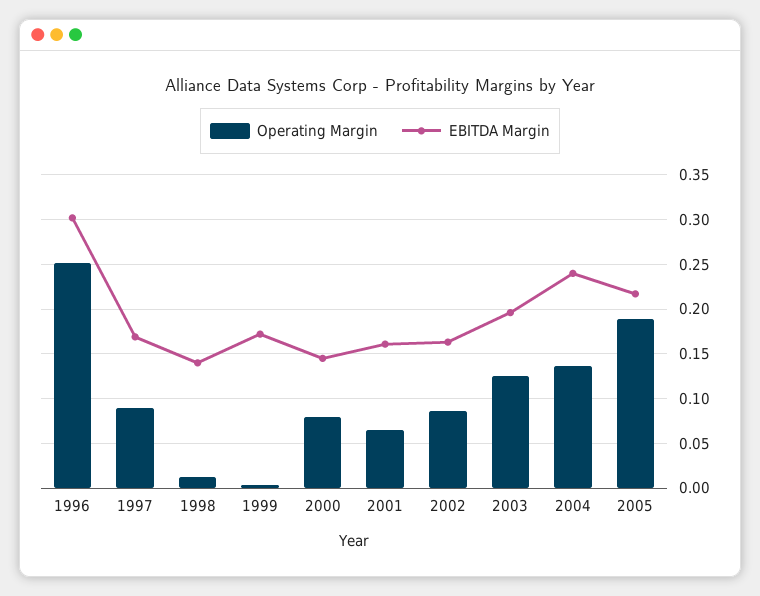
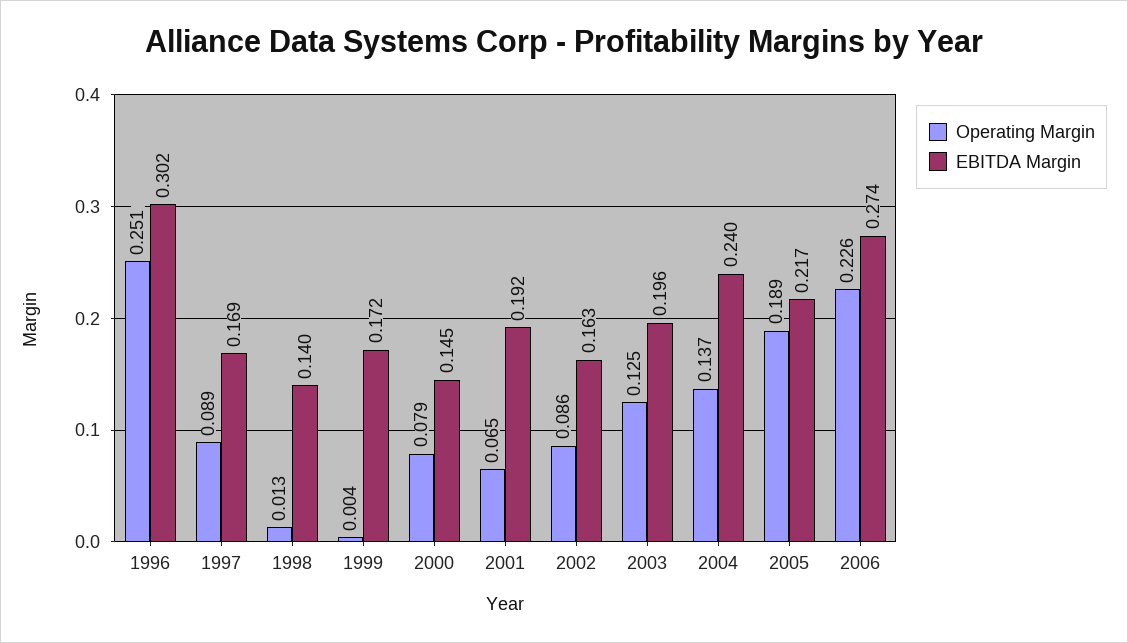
EBITDA Margin, 2001: 0.16 -> 0.192
Operating Margin, 2006: none -> 0.226
EBITDA Margin, 2006: none -> 0.274

